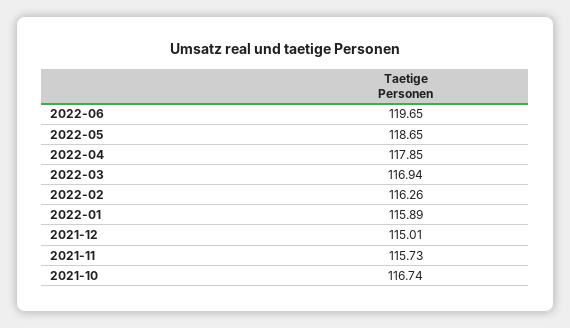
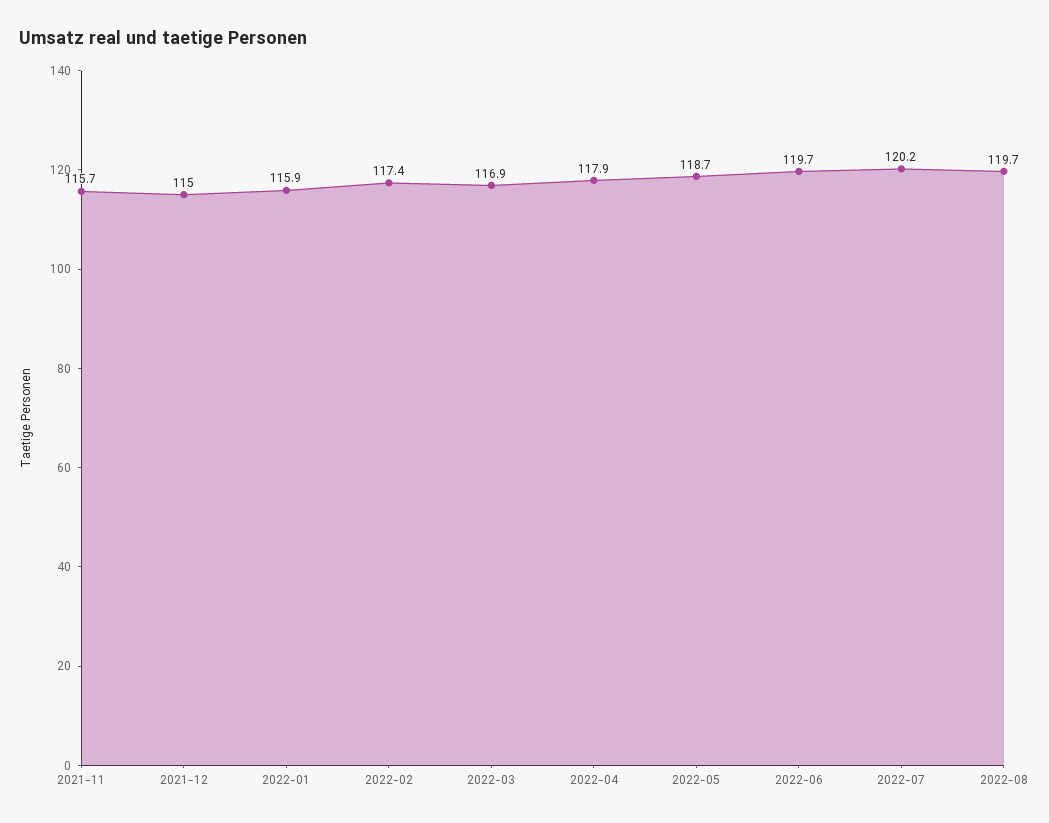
2022-02: 116.26 -> 117.4
2021-10: 116.74 -> none
2022-07: none -> 120.2
2022-08: none -> 119.7

